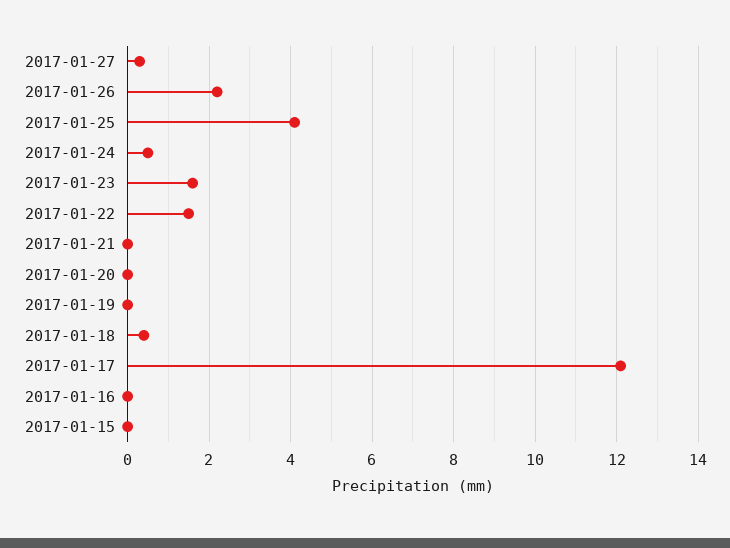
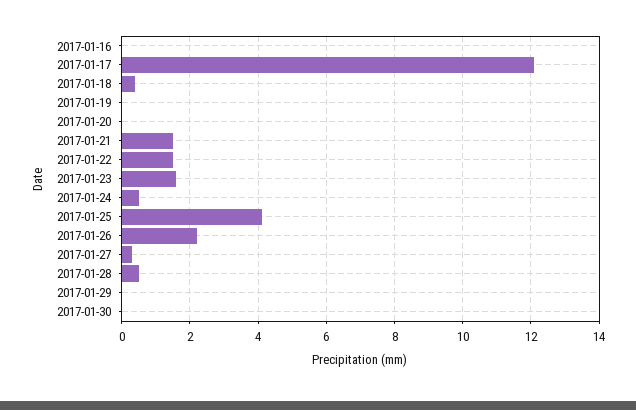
2017-01-21: 0 -> 1.5
2017-01-15: 0 -> none
2017-01-28: none -> 0.5
2017-01-29: none -> 0
2017-01-30: none -> 0

